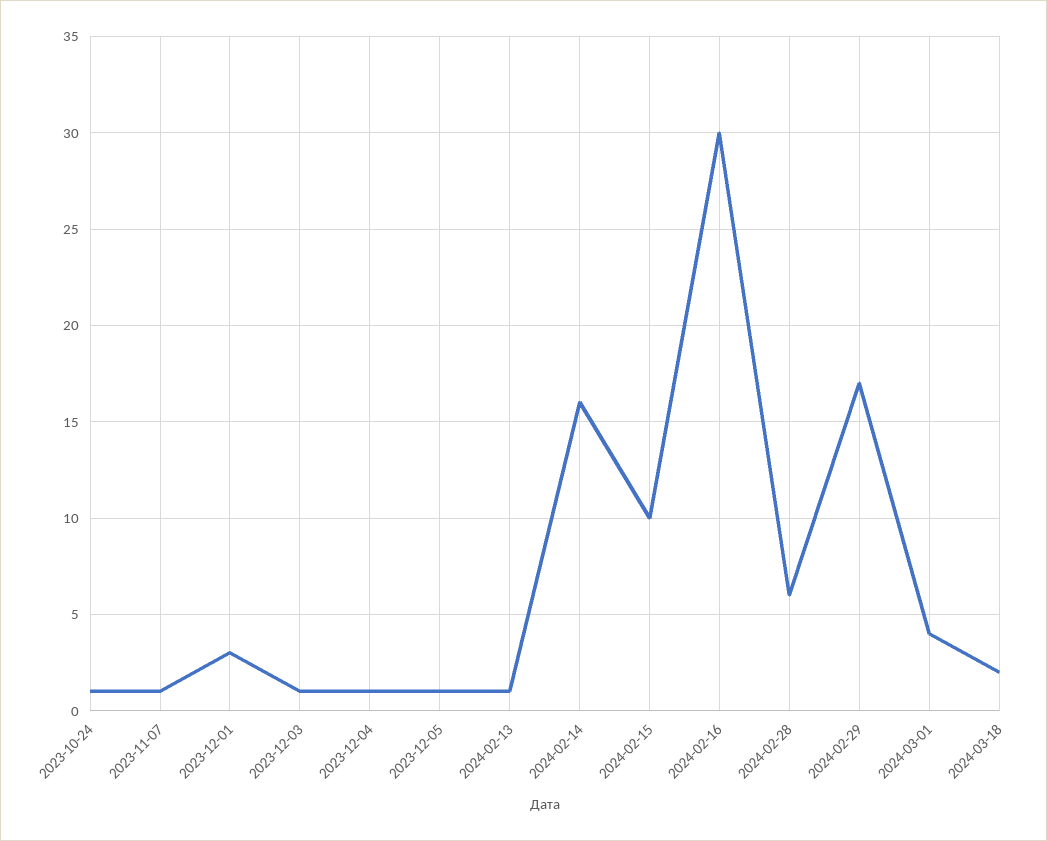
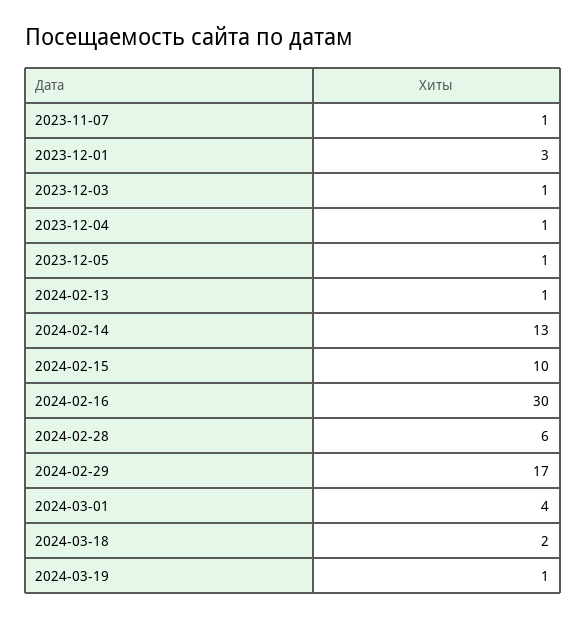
2023-10-24: 1 -> none
2024-02-14: 16 -> 13
2024-03-19: none -> 1

